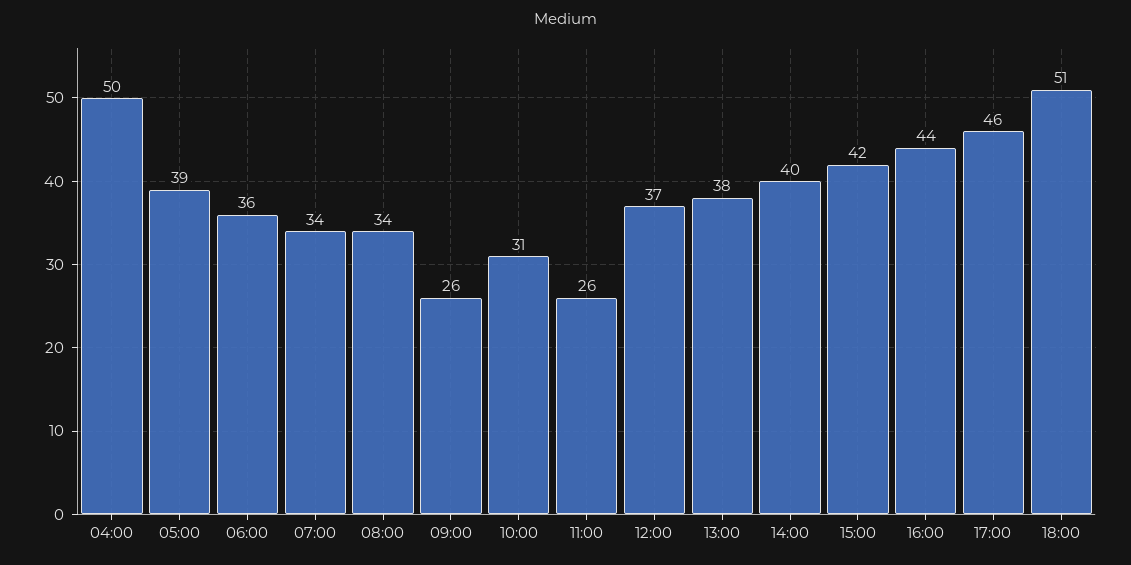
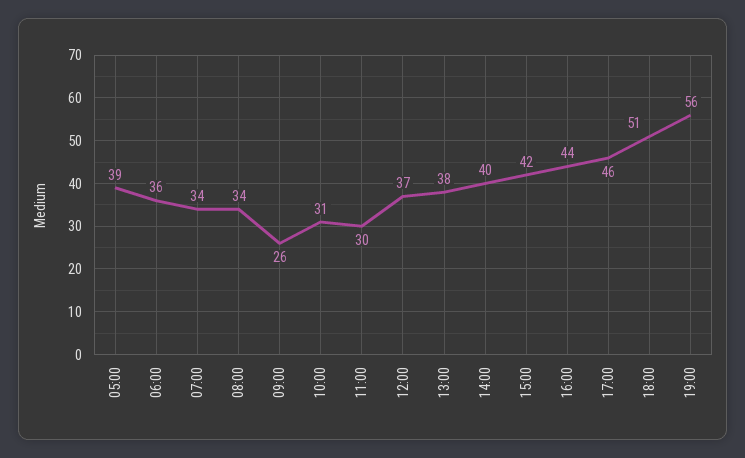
04:00: 50 -> none
11:00: 26 -> 30
19:00: none -> 56

